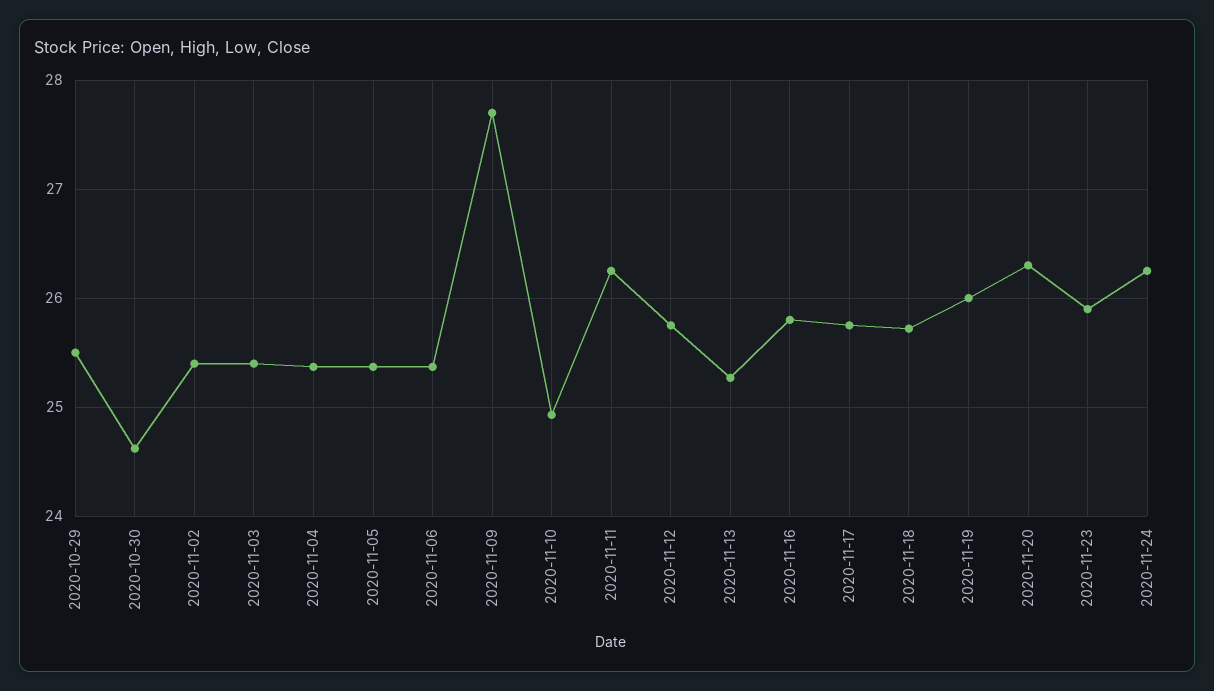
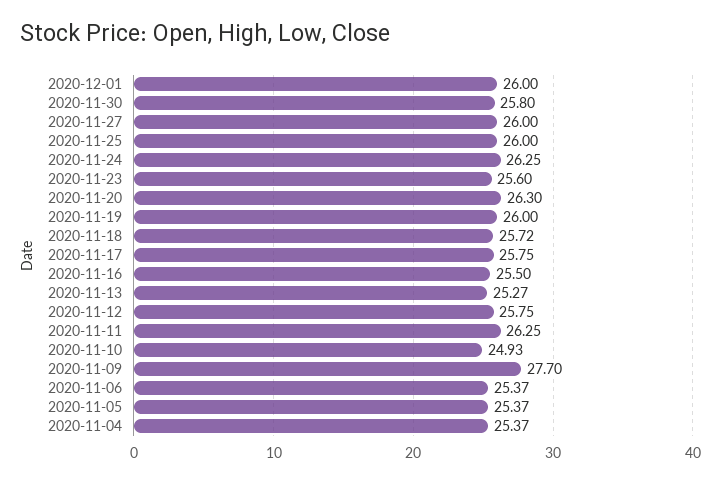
2020-10-29: 25.5 -> none
2020-10-30: 24.6 -> none
2020-11-02: 25.4 -> none
2020-11-03: 25.4 -> none
2020-11-16: 25.8 -> 25.5
2020-11-23: 25.9 -> 25.6
2020-12-01: none -> 26
2020-11-30: none -> 25.8
2020-11-27: none -> 26
2020-11-25: none -> 26

